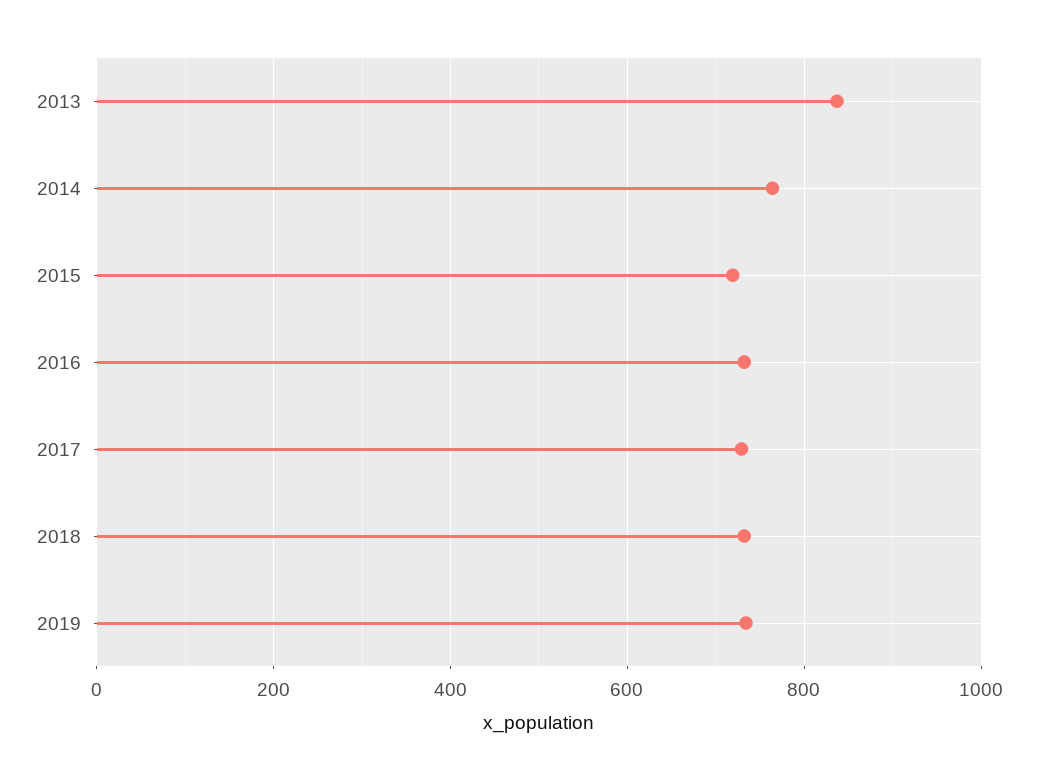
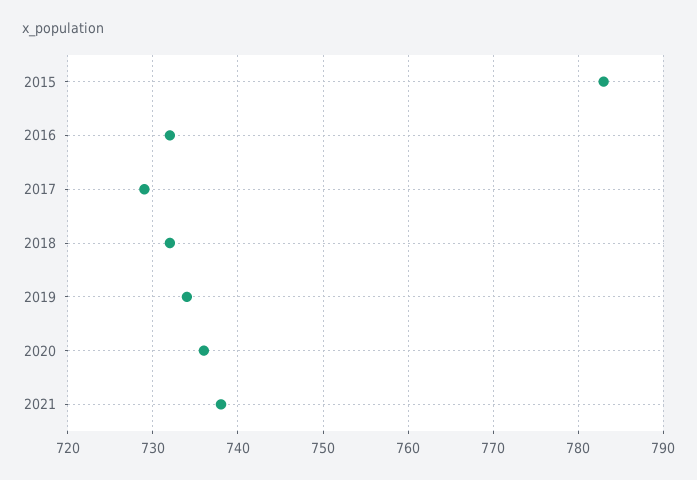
2013: 840 -> none
2014: 760 -> none
2015: 720 -> 783
2020: none -> 736
2021: none -> 738

